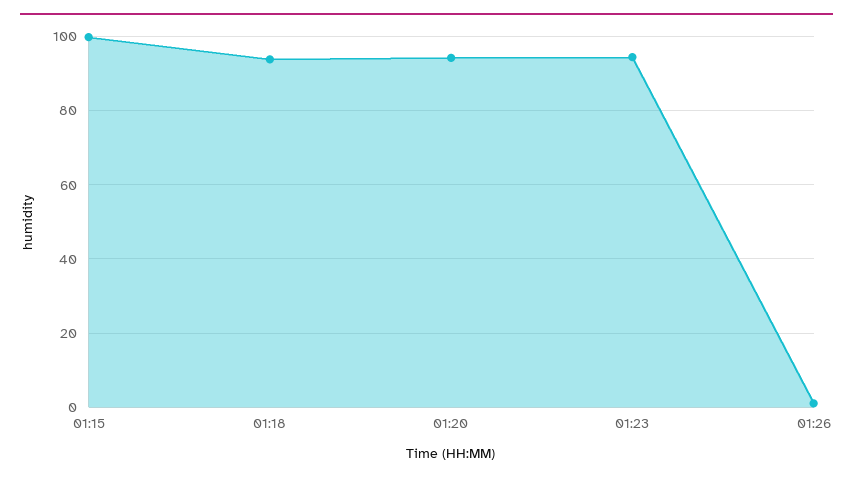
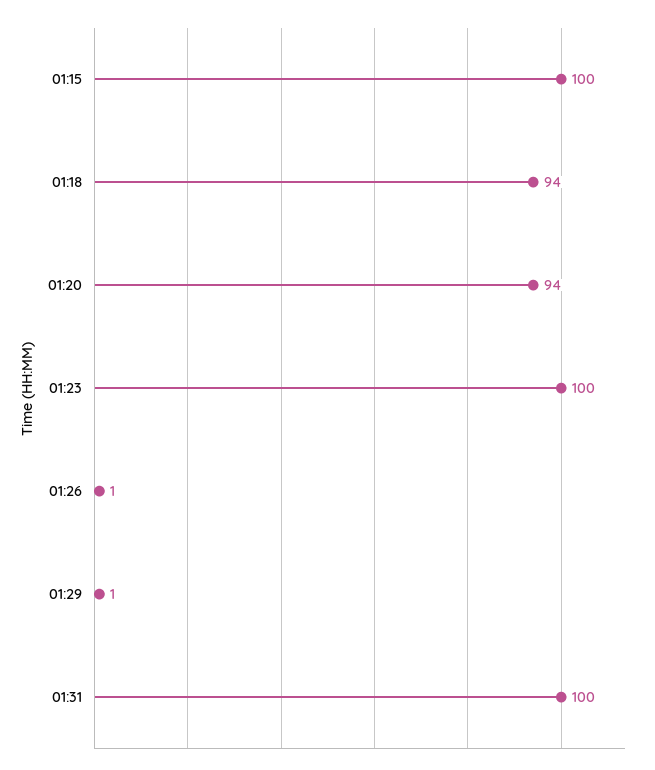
01:23: 94 -> 100
01:29: none -> 1
01:31: none -> 100

